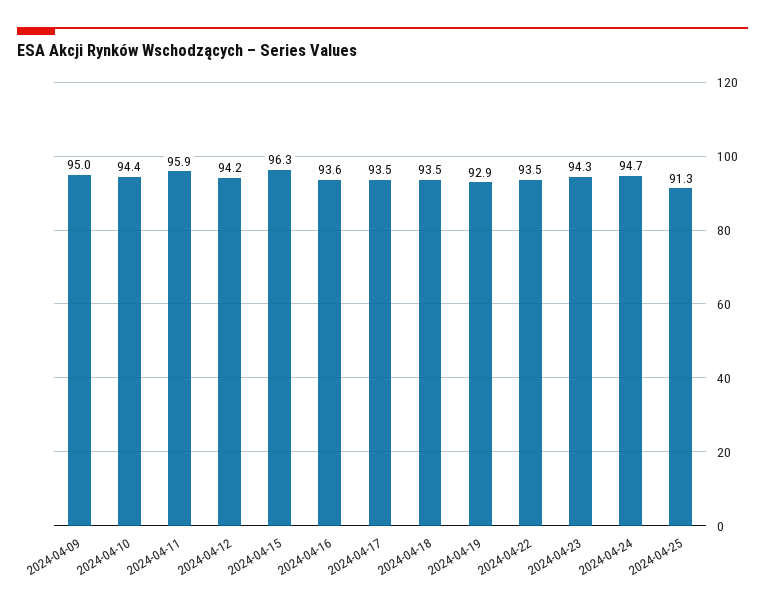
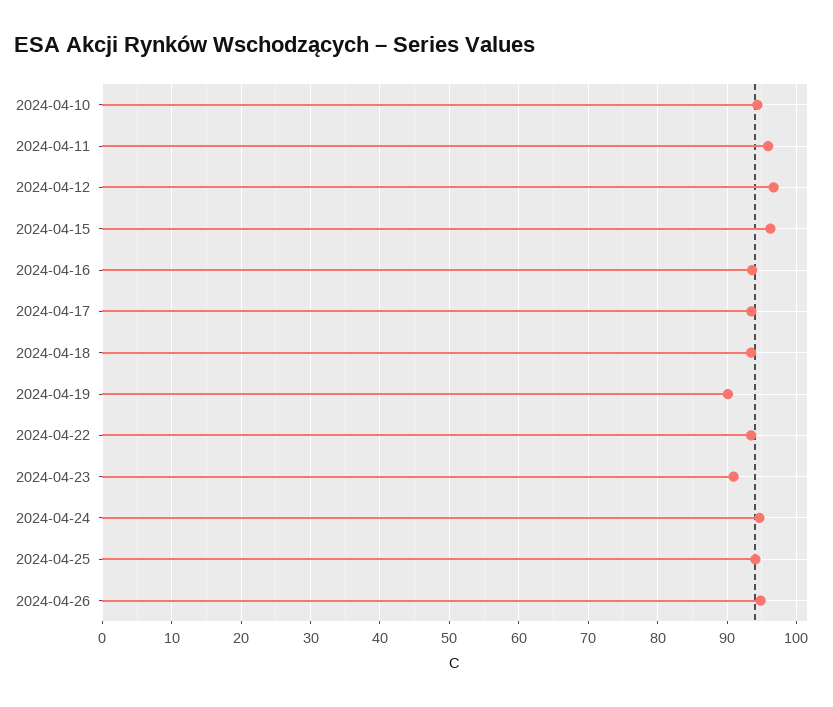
2024-04-09: 95 -> none
2024-04-12: 94.2 -> 97
2024-04-19: 92.9 -> 90
2024-04-23: 94.3 -> 91
2024-04-25: 91.3 -> 94
2024-04-26: none -> 95

